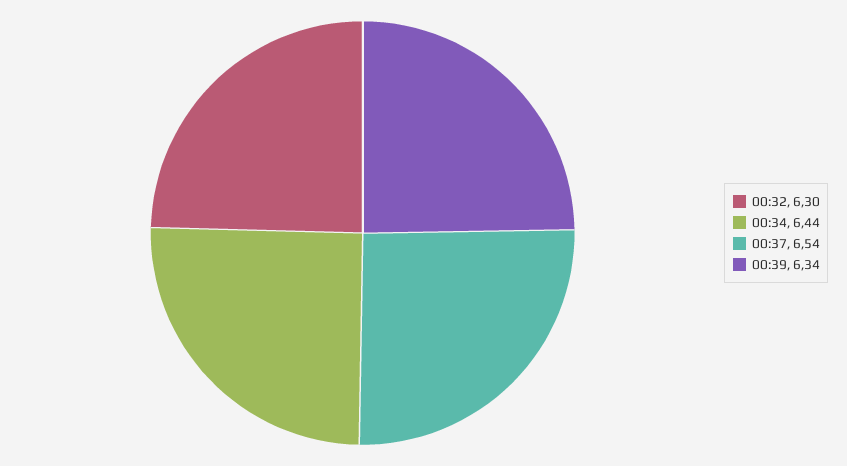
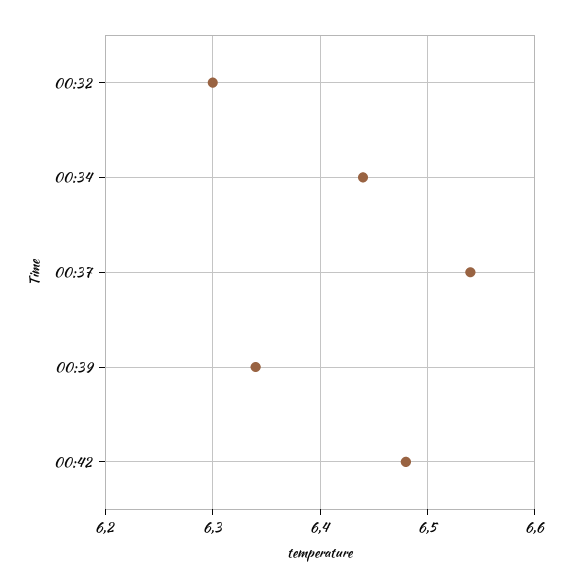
00:42: none -> 6.48

